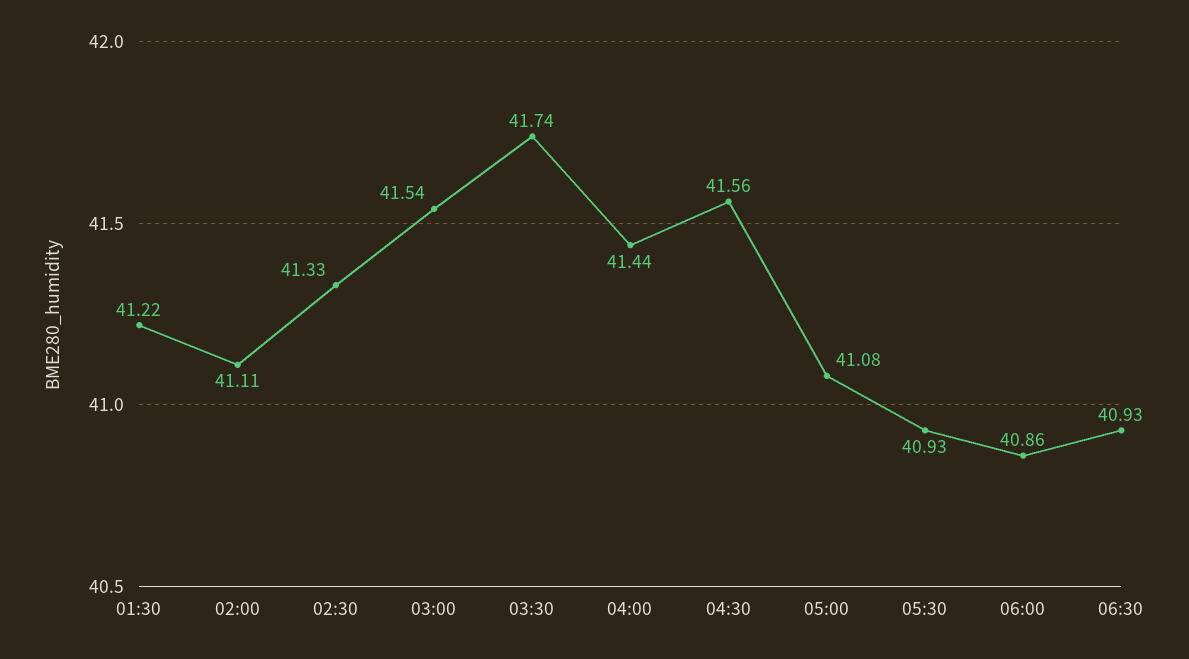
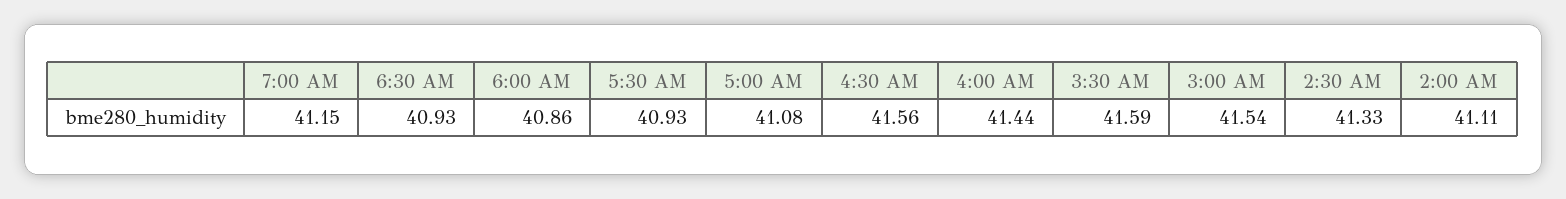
01:30: 41.22 -> none
03:30: 41.74 -> 41.59
7:00 AM: none -> 41.15

